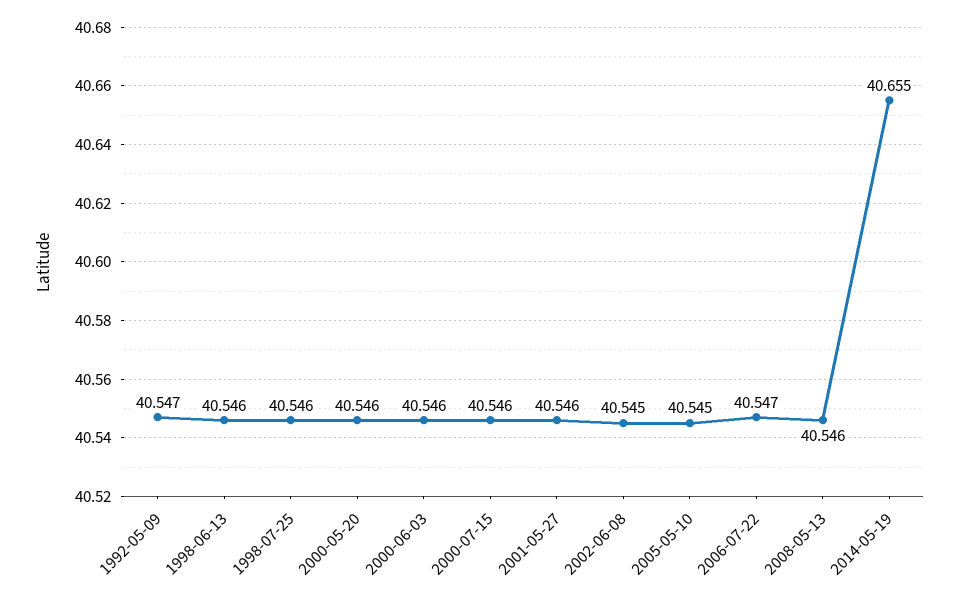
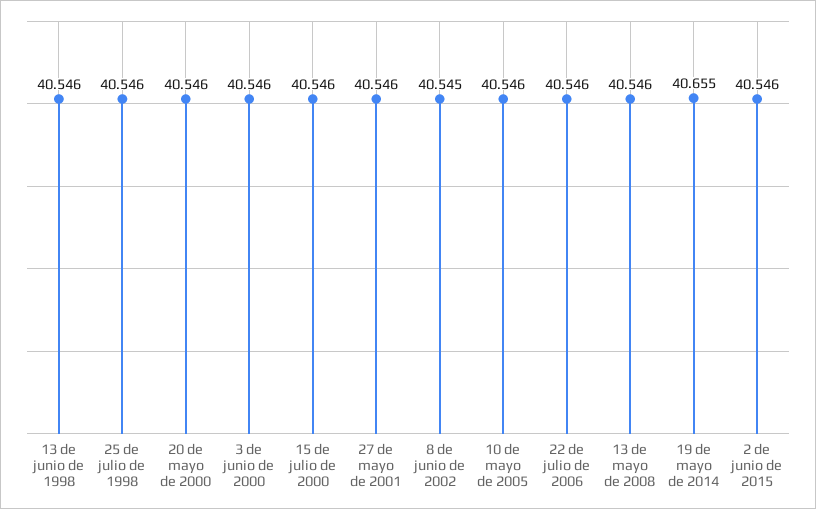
1992-05-09: 40.547 -> none
2005-05-10: 40.545 -> 40.546
2006-07-22: 40.547 -> 40.546
2 de junio de 2015: none -> 40.546

